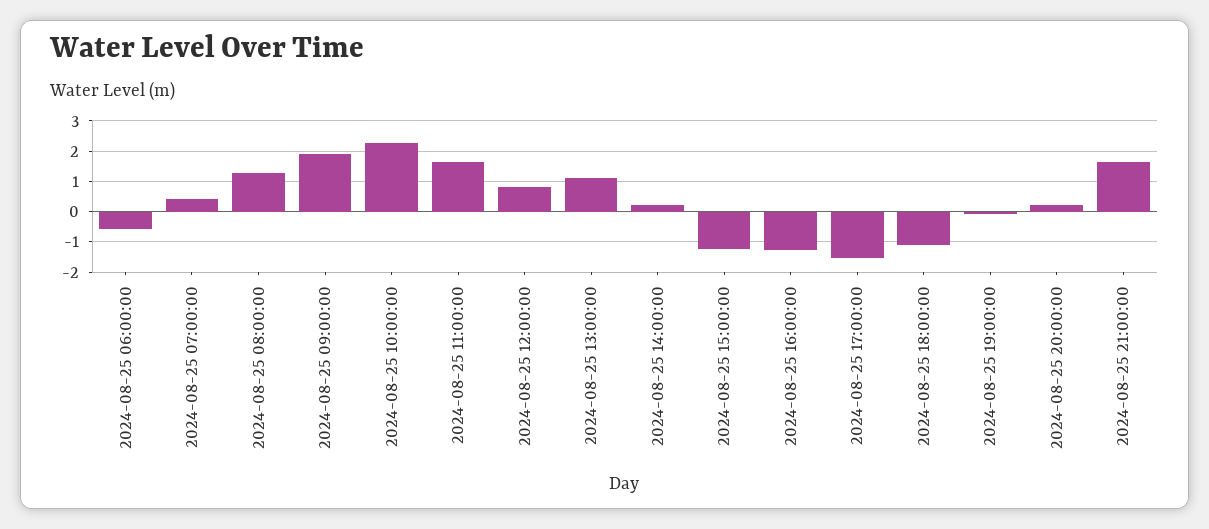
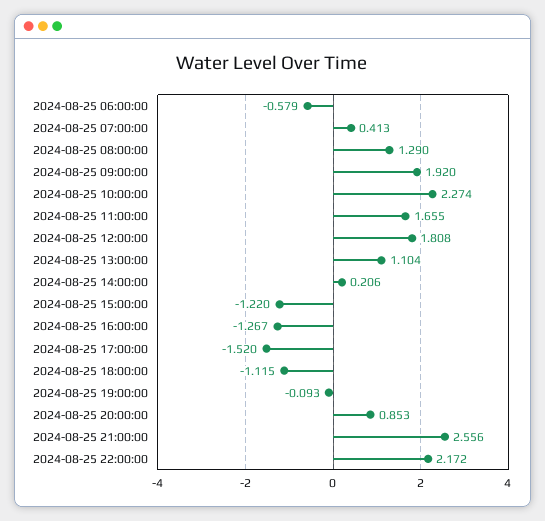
2024-08-25 12:00:00: 0.8 -> 1.808
2024-08-25 20:00:00: 0.2 -> 0.853
2024-08-25 21:00:00: 1.6 -> 2.556
2024-08-25 22:00:00: none -> 2.172

